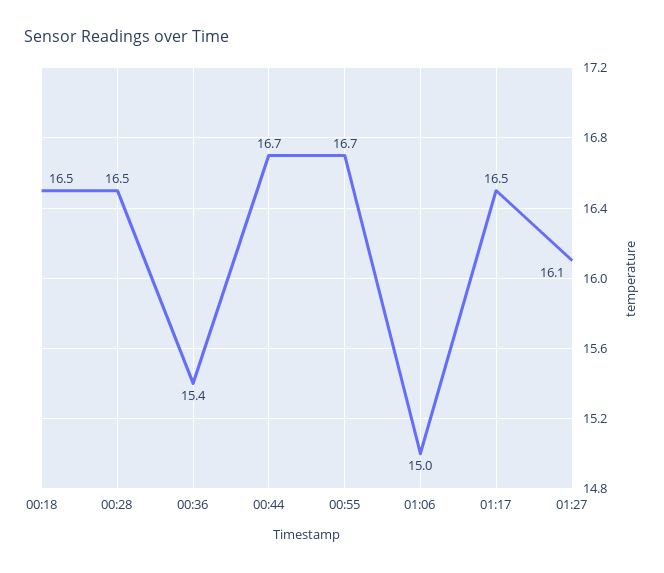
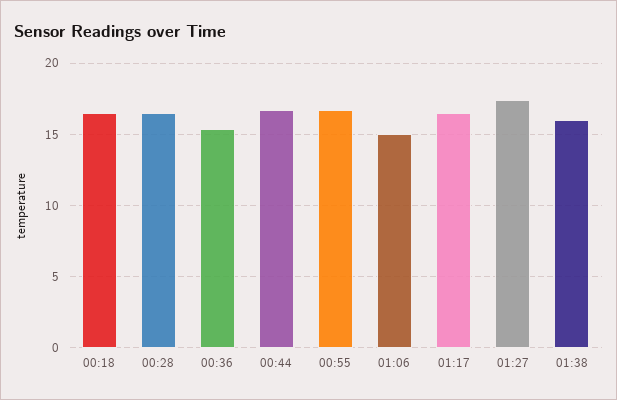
01:27: 16.1 -> 17.5
01:38: none -> 16

